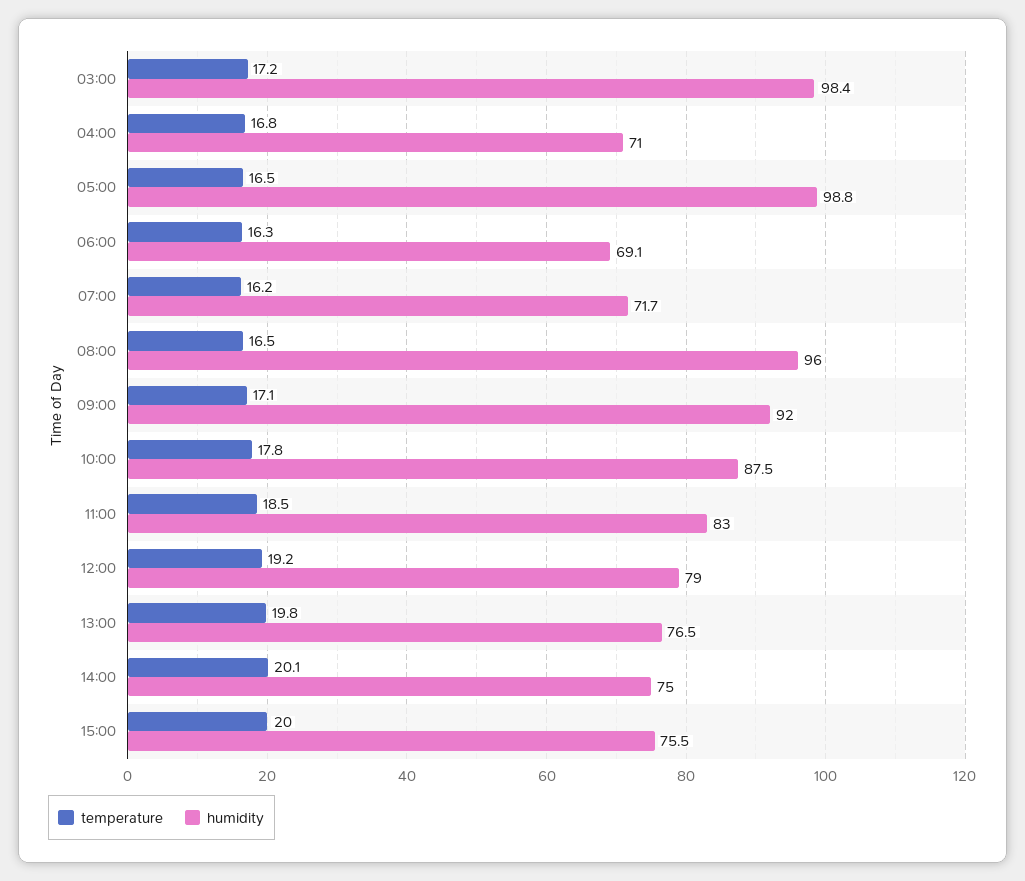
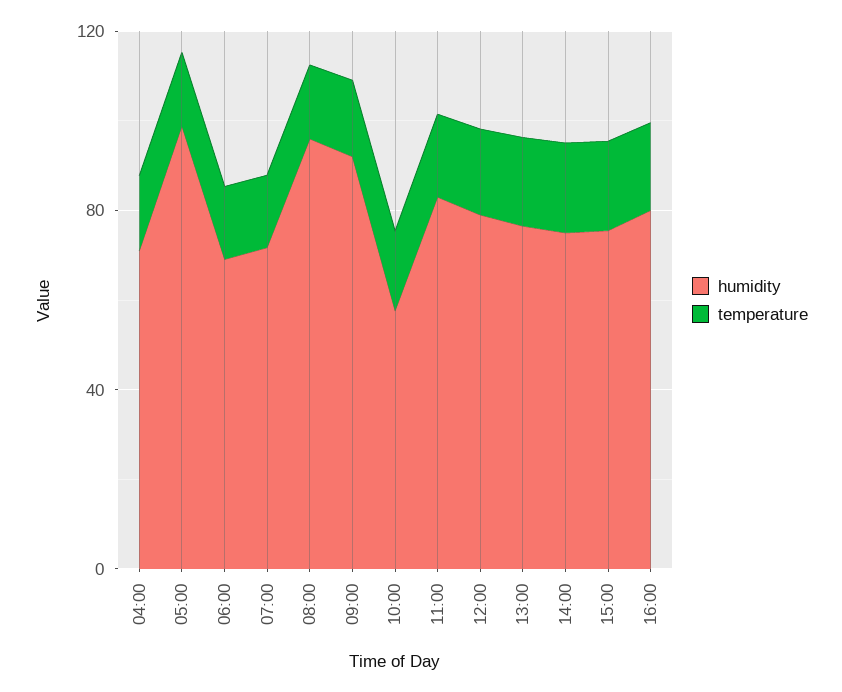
temperature, 03:00: 17.2 -> none
humidity, 03:00: 98.4 -> none
humidity, 10:00: 87.5 -> 60
humidity, 16:00: none -> 80
temperature, 16:00: none -> 20

